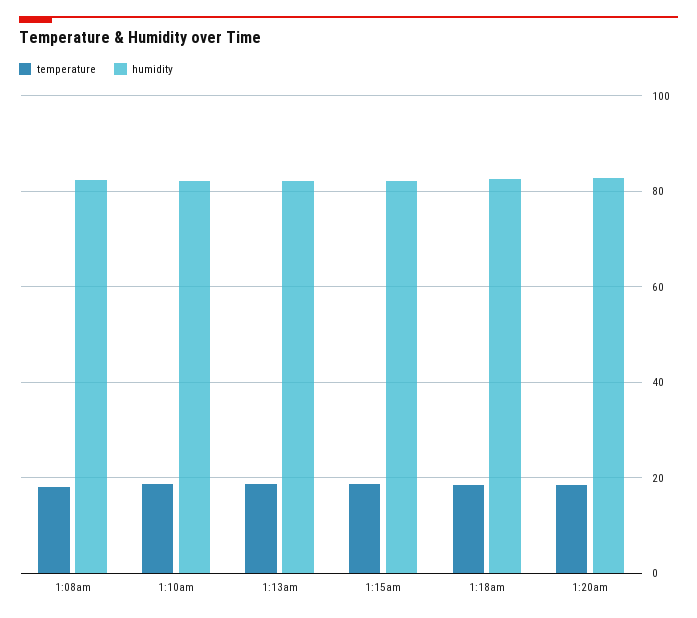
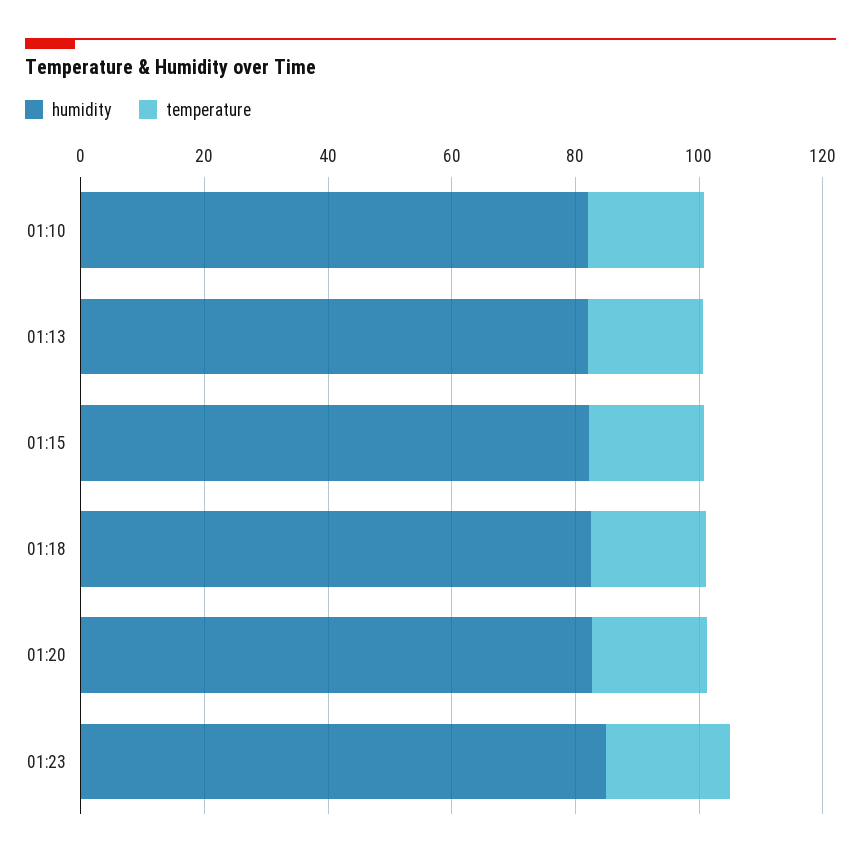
temperature, 1:08am: 18 -> none
humidity, 1:08am: 82 -> none
humidity, 01:23: none -> 85
temperature, 01:23: none -> 20

